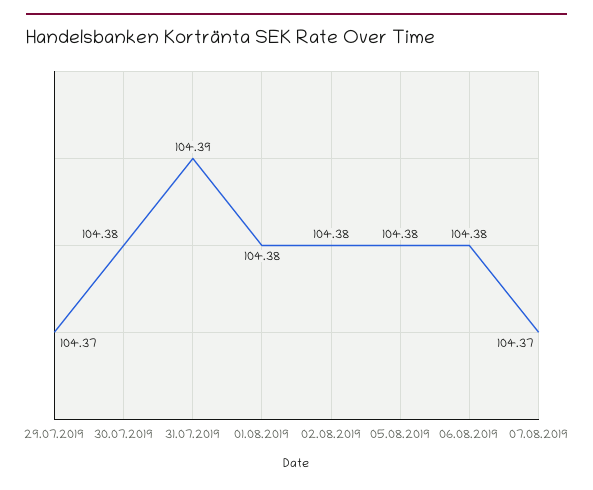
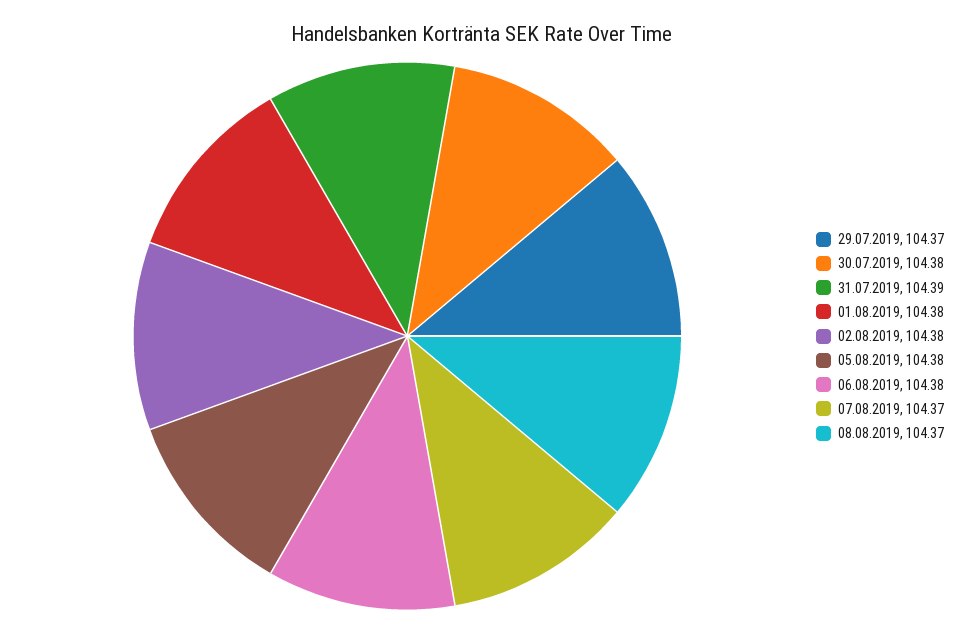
08.08.2019: none -> 104.37

